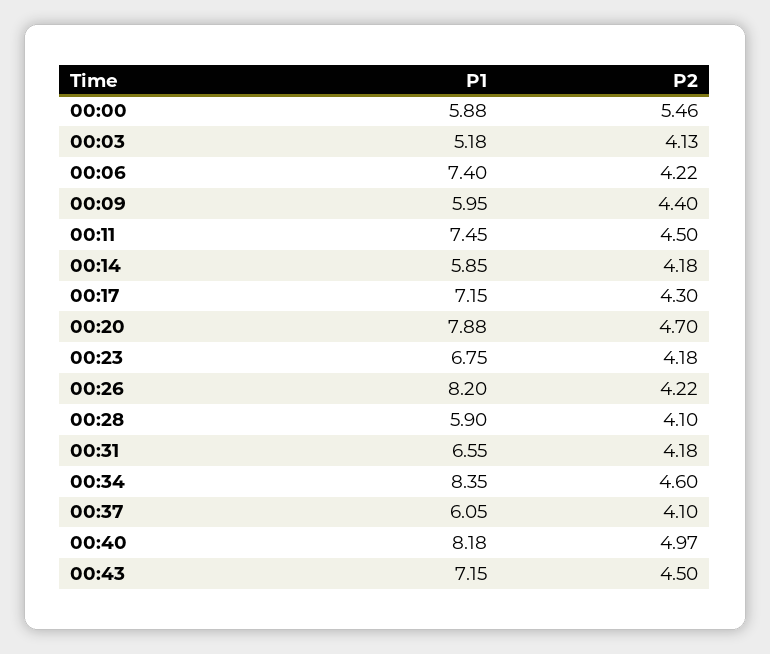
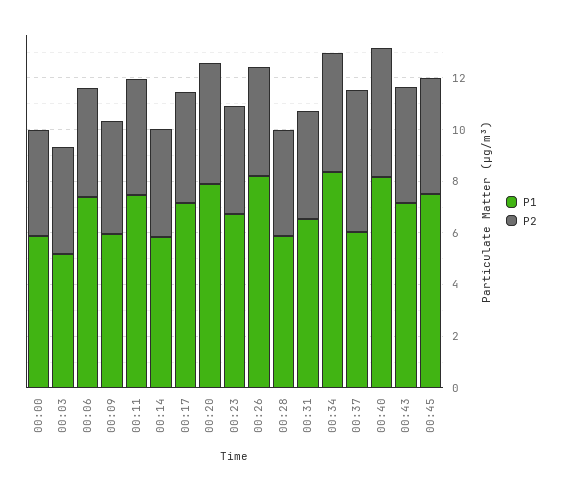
P2, 00:00: 5.46 -> 4
P2, 00:37: 4.1 -> 5.5
P1, 00:45: none -> 7.5
P2, 00:45: none -> 4.5

